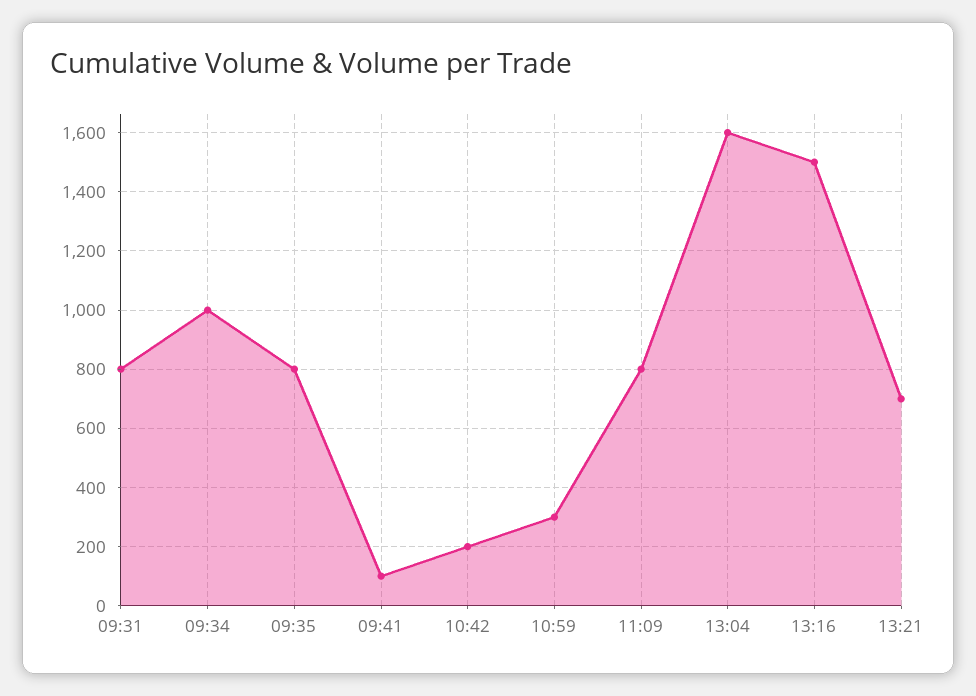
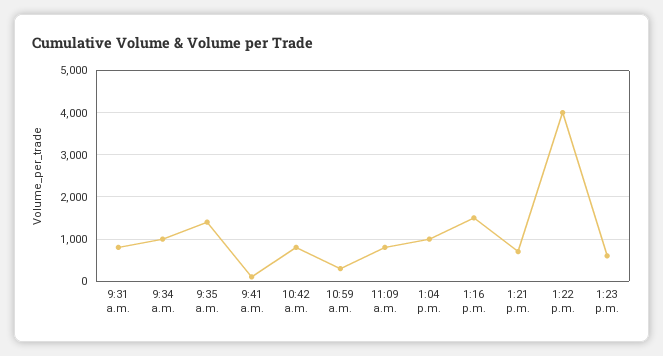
09:35: 800 -> 1400
10:42: 200 -> 800
13:04: 1600 -> 1000
1:22 p.m.: none -> 4000
1:23 p.m.: none -> 600

